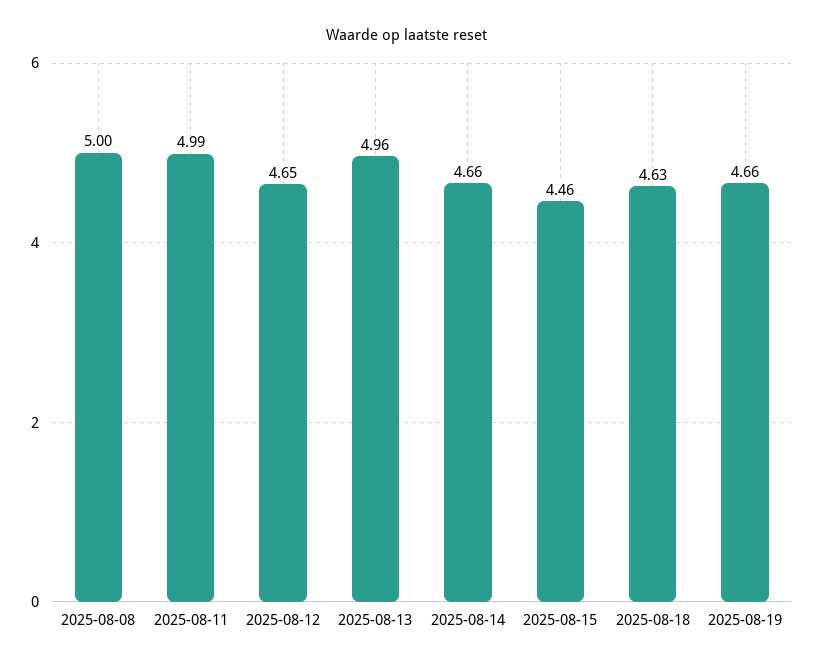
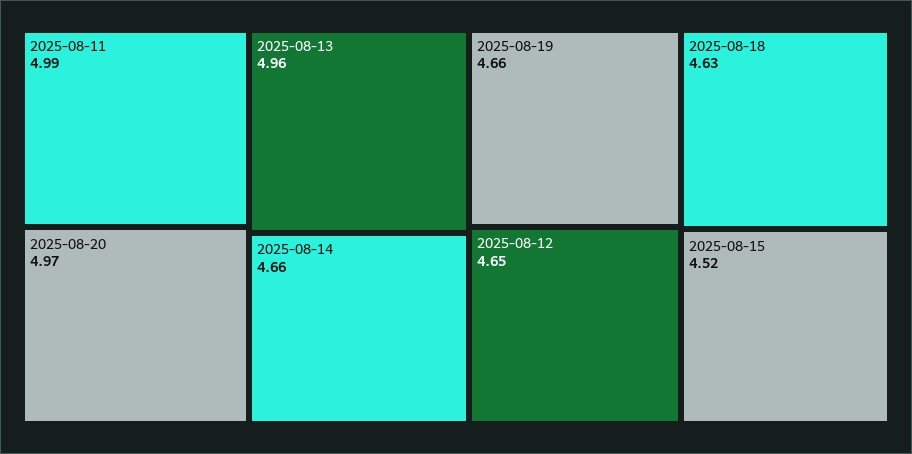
2025-08-08: 5 -> none
2025-08-15: 4.46 -> 4.52
2025-08-20: none -> 4.97

